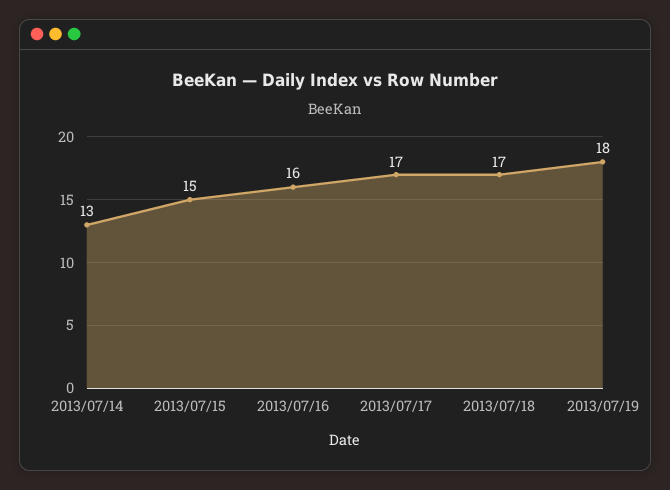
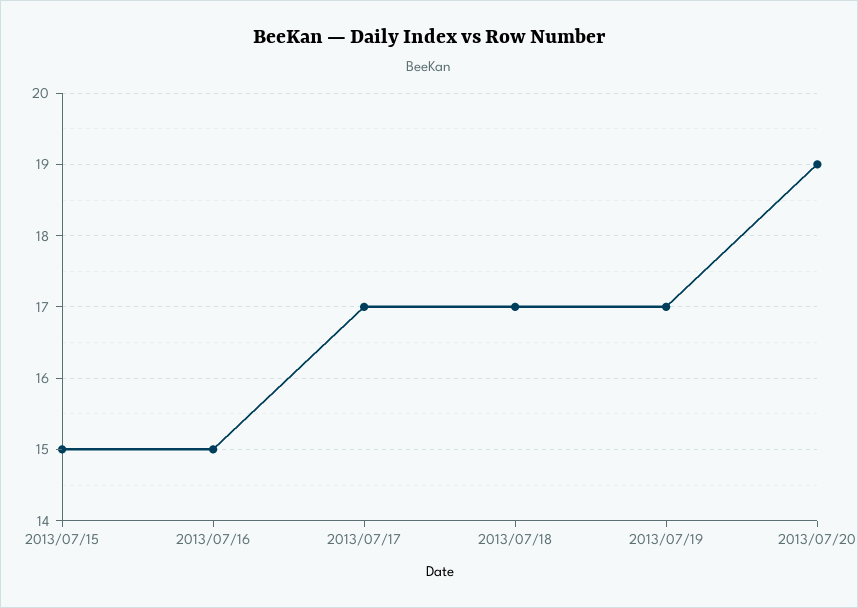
2013/07/14: 13 -> none
2013/07/16: 16 -> 15
2013/07/19: 18 -> 17
2013/07/20: none -> 19

